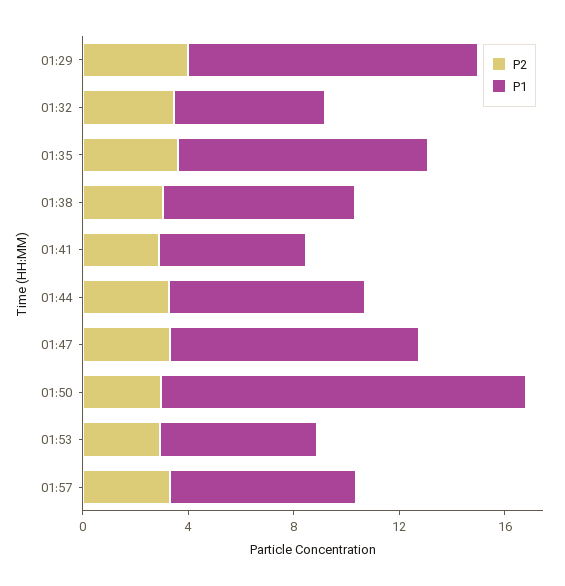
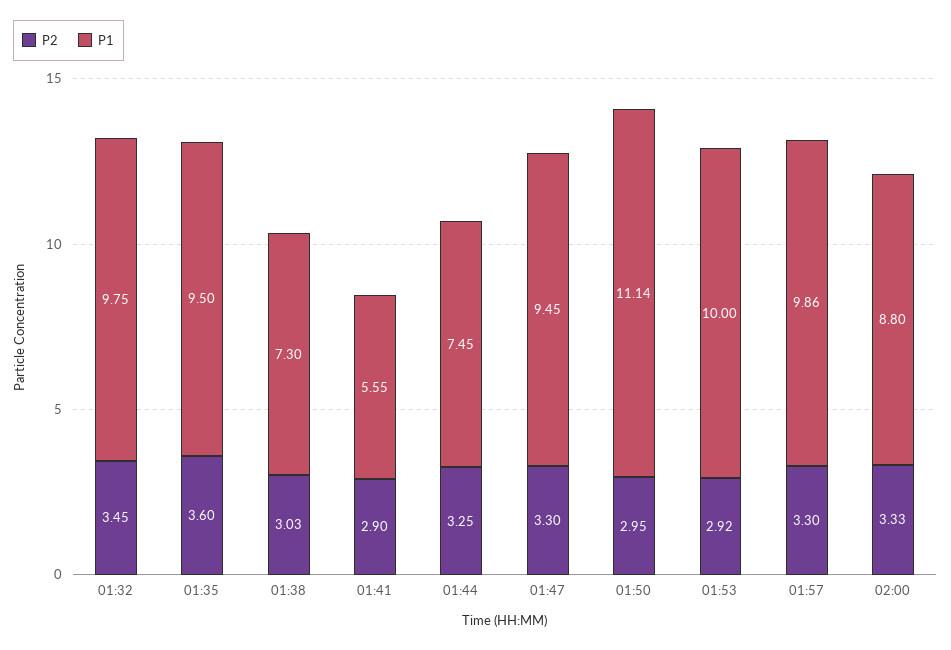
P2, 01:29: 4 -> none
P1, 01:29: 11 -> none
P1, 01:32: 6 -> 9.75
P1, 01:50: 14 -> 11.14
P1, 01:53: 6 -> 10
P1, 01:57: 7 -> 9.86
P2, 02:00: none -> 3.33
P1, 02:00: none -> 8.8

